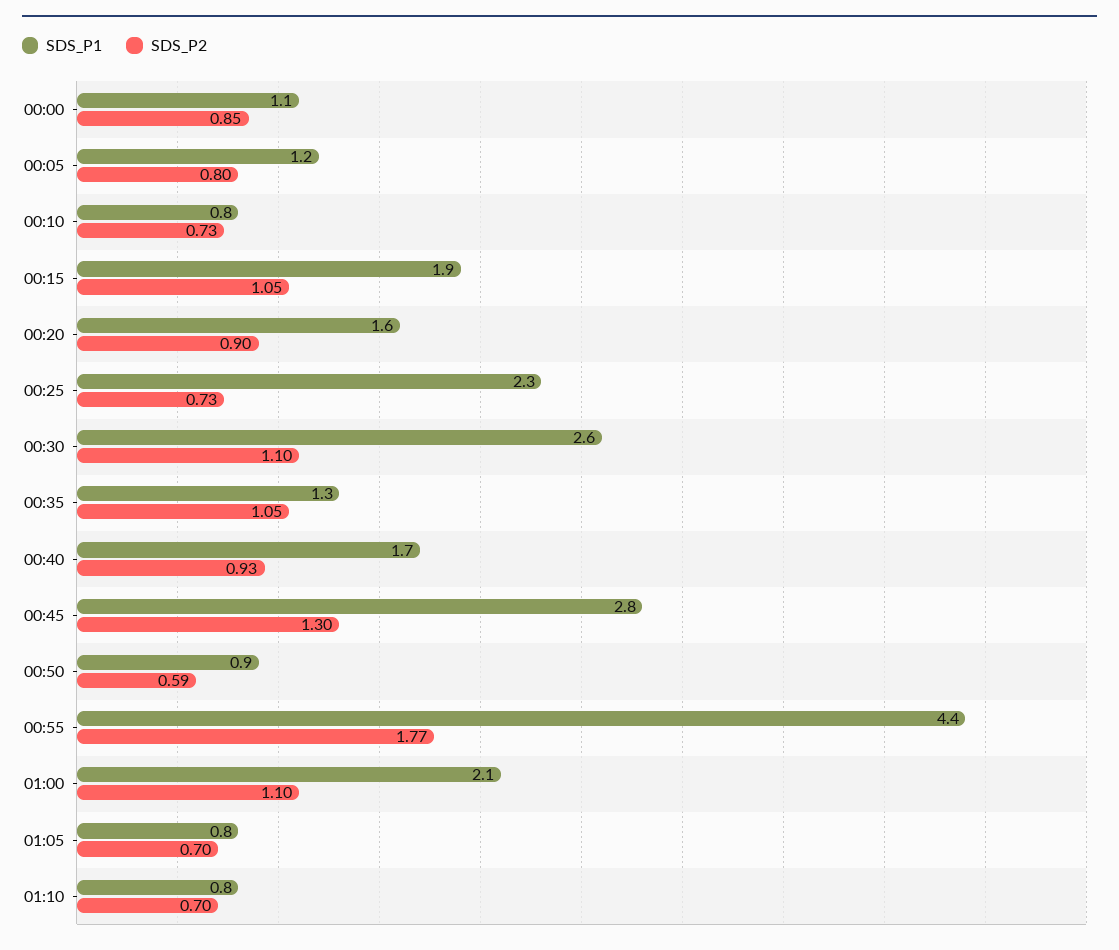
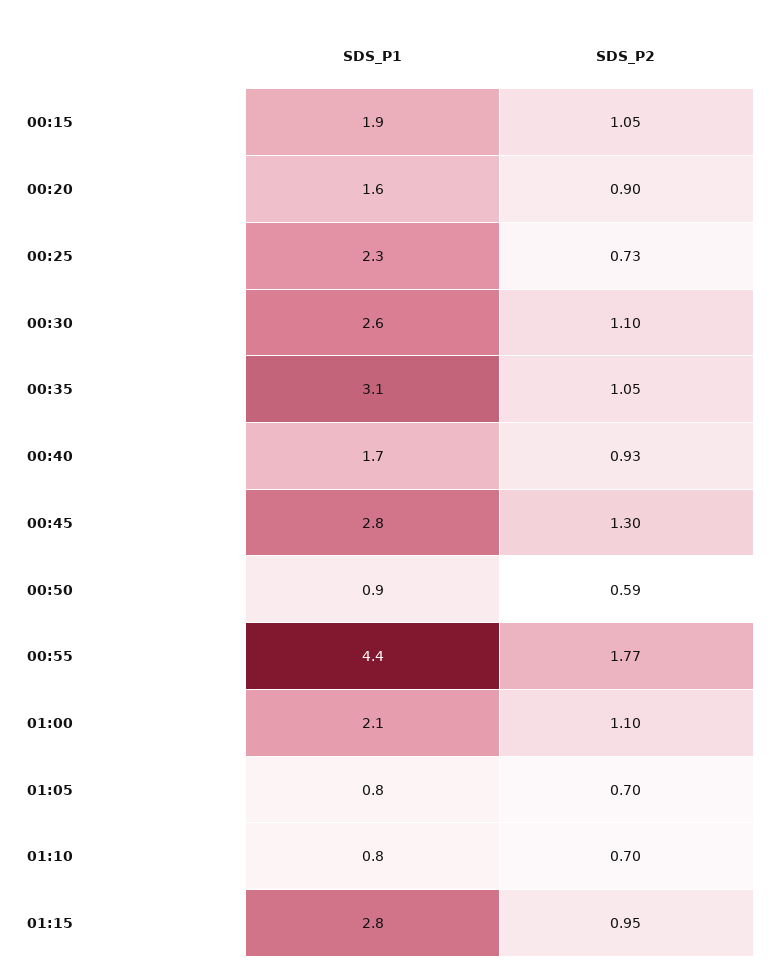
SDS_P1, 00:00: 1.1 -> none
SDS_P2, 00:00: 0.85 -> none
SDS_P1, 00:05: 1.2 -> none
SDS_P2, 00:05: 0.8 -> none
SDS_P1, 00:10: 0.8 -> none
SDS_P2, 00:10: 0.73 -> none
SDS_P1, 00:35: 1.3 -> 3.1
SDS_P1, 01:15: none -> 2.8
SDS_P2, 01:15: none -> 0.95

